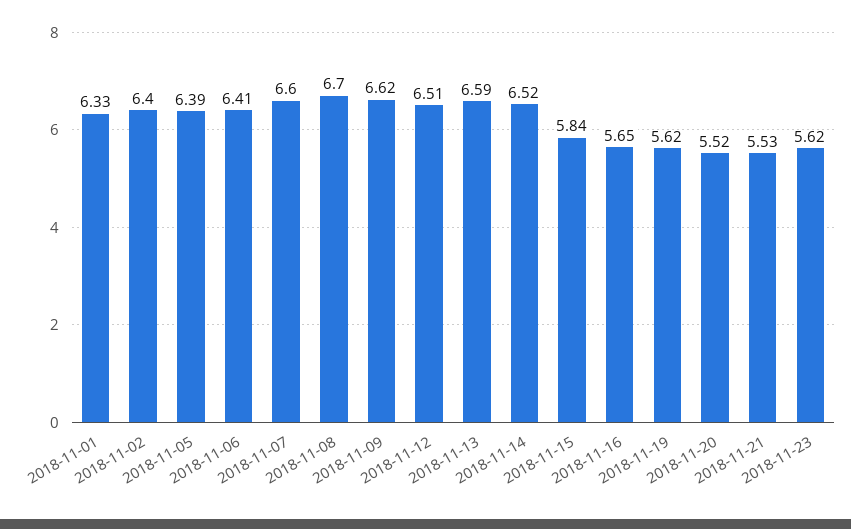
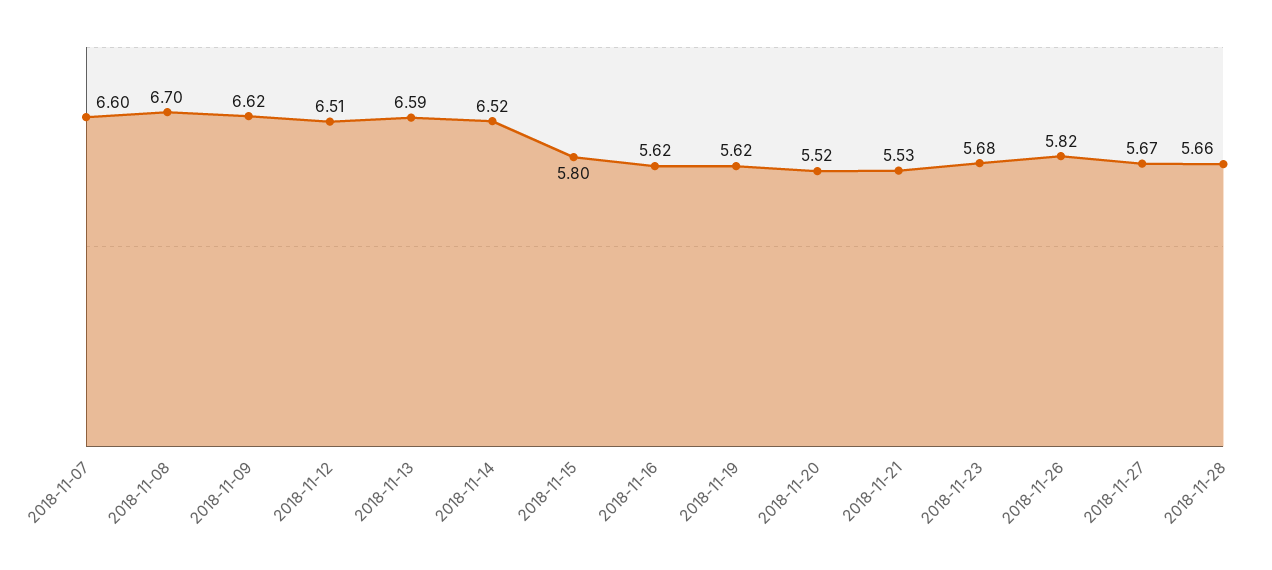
2018-11-01: 6.33 -> none
2018-11-02: 6.4 -> none
2018-11-05: 6.39 -> none
2018-11-06: 6.41 -> none
2018-11-15: 5.84 -> 5.8
2018-11-16: 5.65 -> 5.62
2018-11-23: 5.62 -> 5.68
2018-11-26: none -> 5.82
2018-11-27: none -> 5.67
2018-11-28: none -> 5.66

